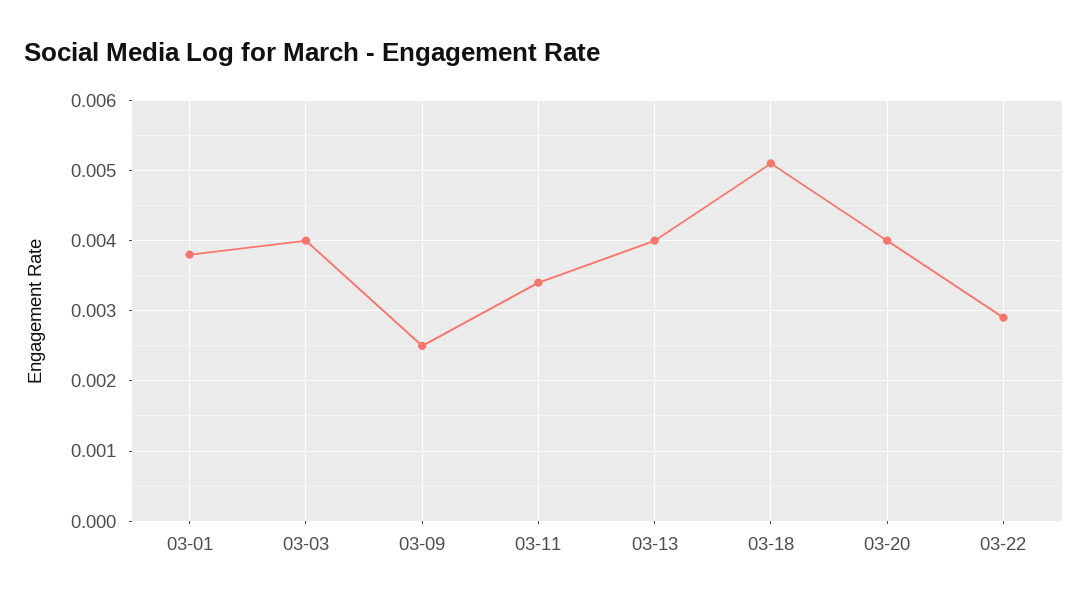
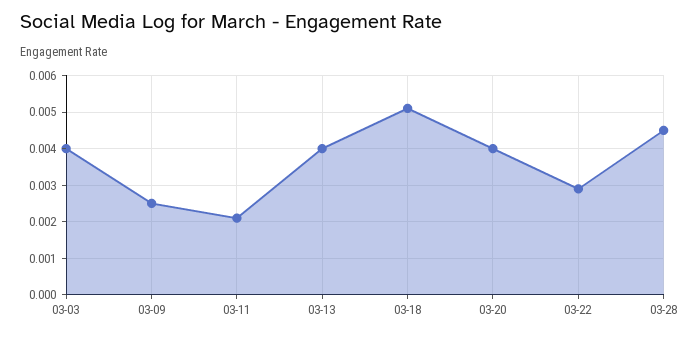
03-01: 0.0038 -> none
03-11: 0.0034 -> 0.002
03-28: none -> 0.0045

